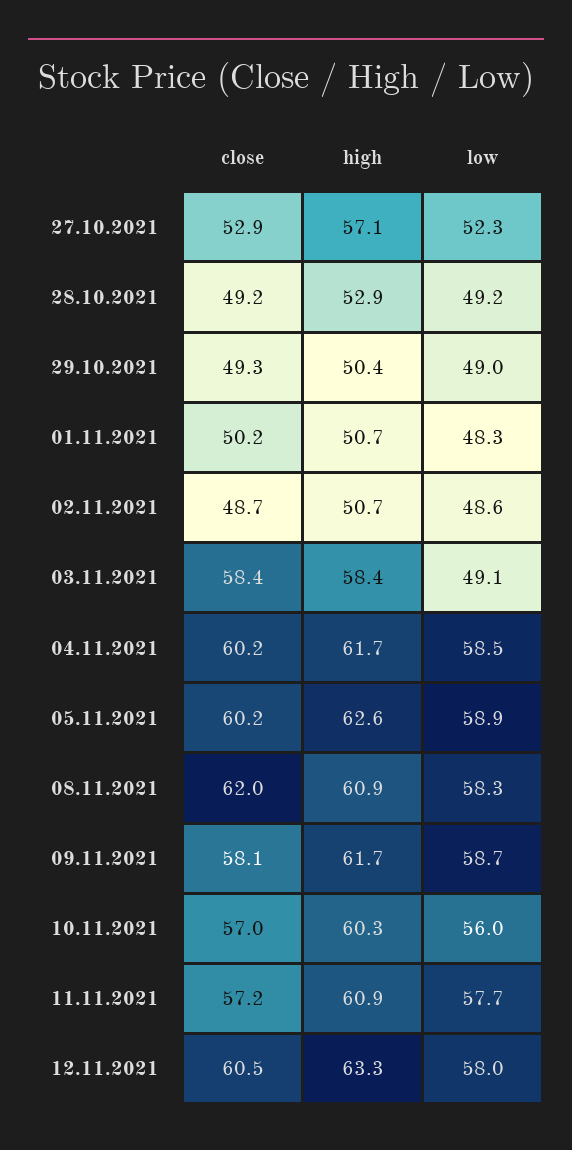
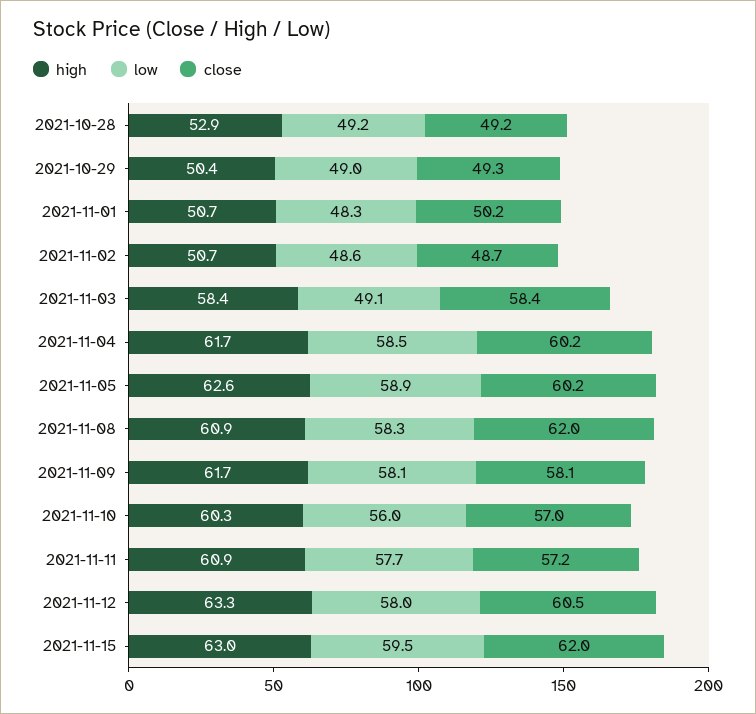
close, 27.10.2021: 52.9 -> none
high, 27.10.2021: 57.1 -> none
low, 27.10.2021: 52.3 -> none
low, 09.11.2021: 58.7 -> 58.1
high, 2021-11-15: none -> 63
low, 2021-11-15: none -> 59.5
close, 2021-11-15: none -> 62

